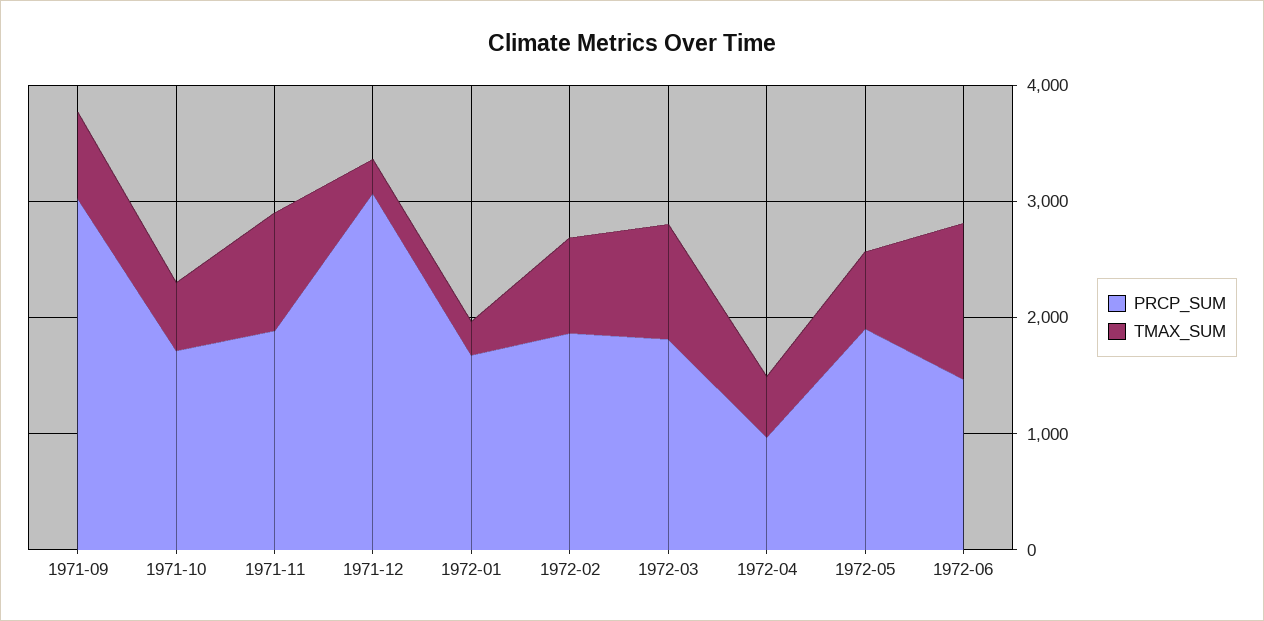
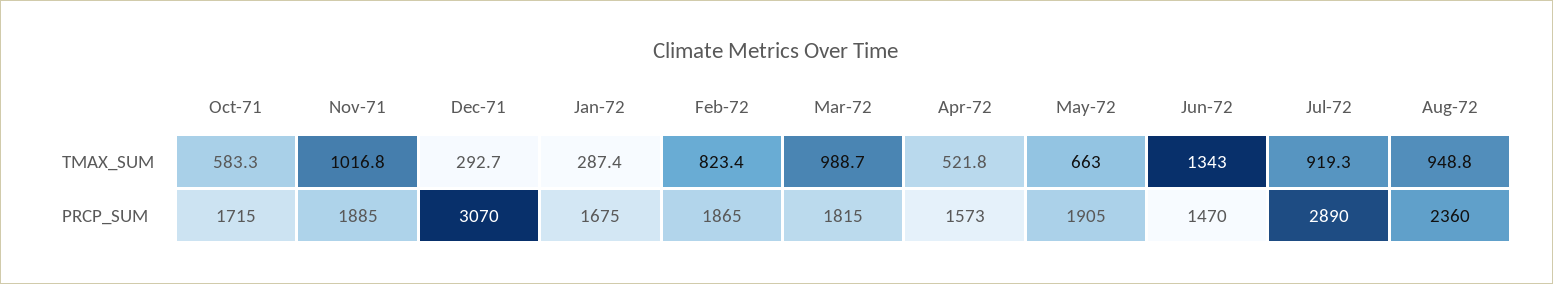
PRCP_SUM, 1971-09: 3000 -> none
TMAX_SUM, 1971-09: 800 -> none
PRCP_SUM, 1972-04: 1000 -> 1573
TMAX_SUM, Jul-72: none -> 919.3
TMAX_SUM, Aug-72: none -> 948.8
PRCP_SUM, Jul-72: none -> 2890
PRCP_SUM, Aug-72: none -> 2360

